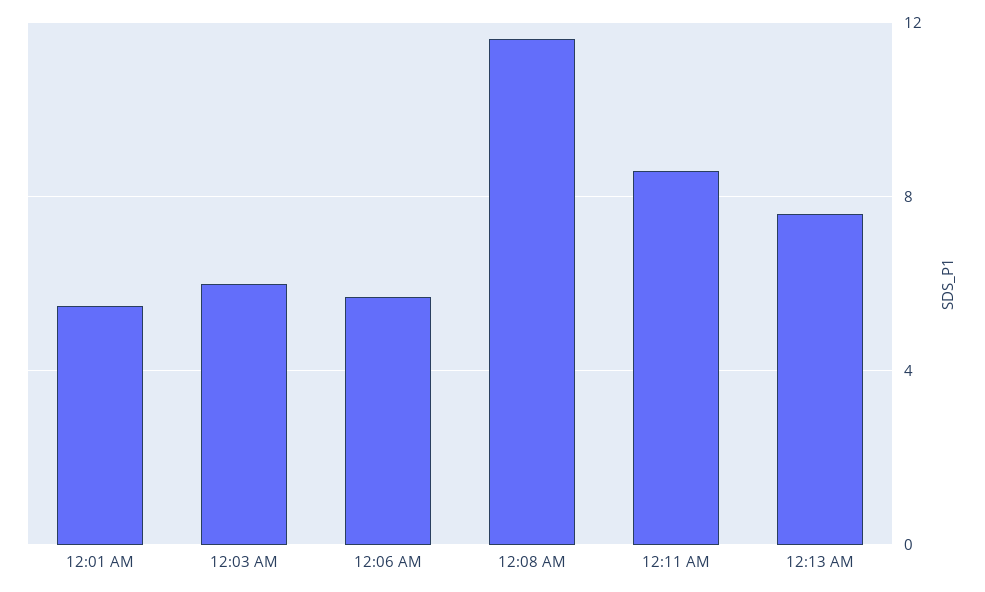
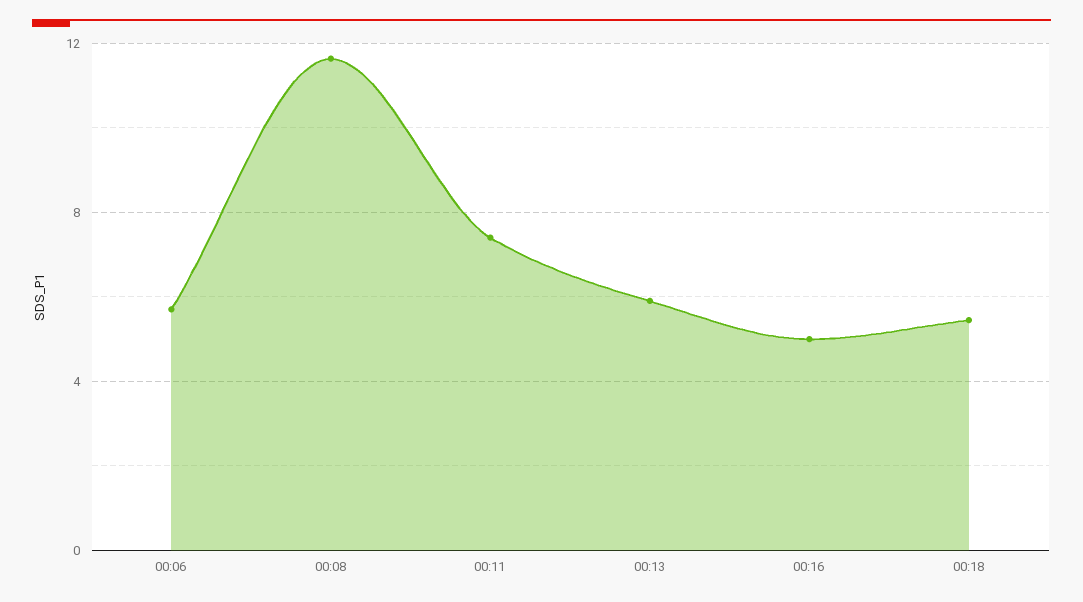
12:01 AM: 5.5 -> none
12:03 AM: 6 -> none
12:11 AM: 8.5 -> 7.5
12:13 AM: 7.5 -> 6
00:16: none -> 5
00:18: none -> 5.5

